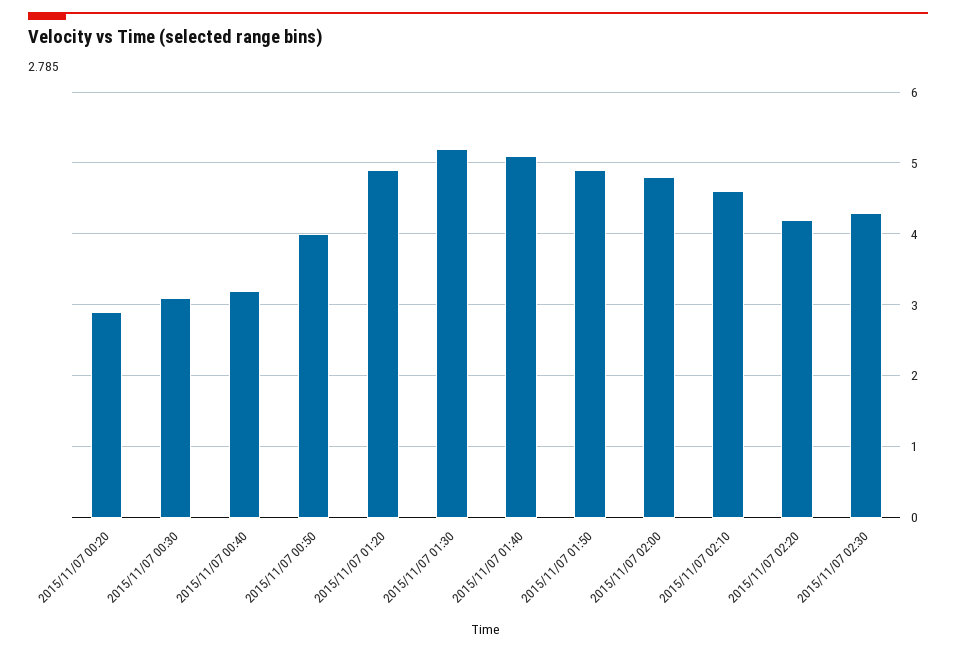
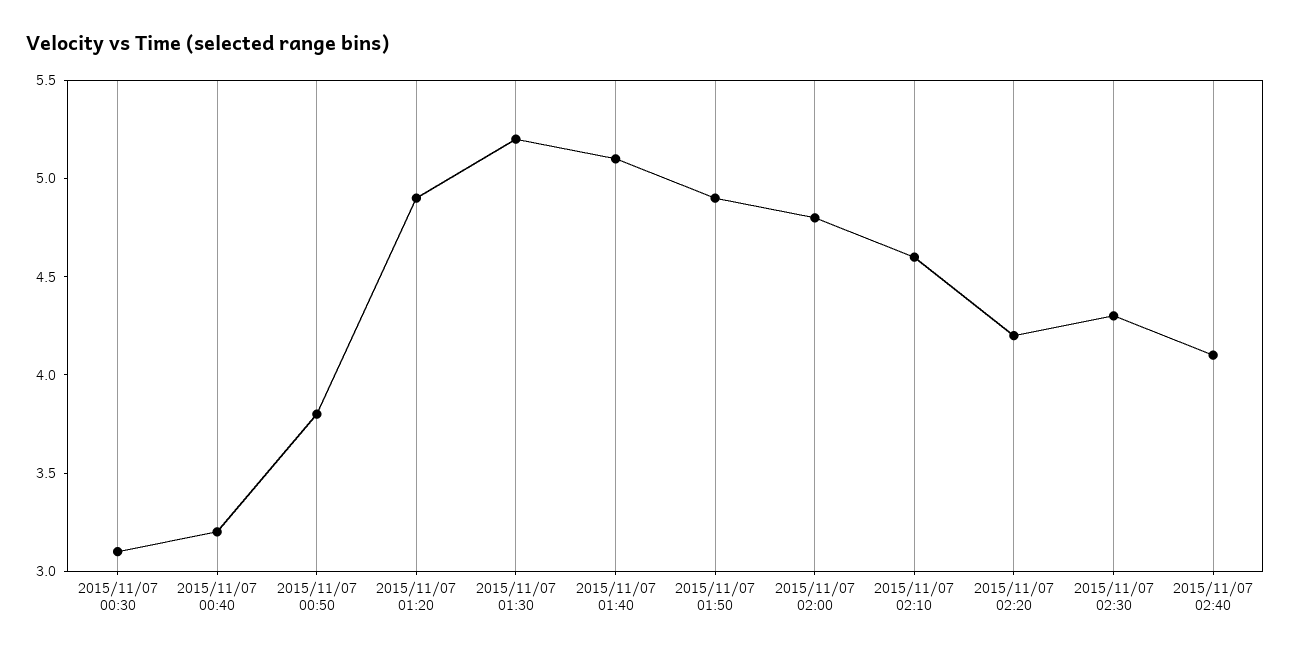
2015/11/07 00:20: 2.9 -> none
2015/11/07 00:50: 4 -> 3.8
2015/11/07 02:40: none -> 4.1

